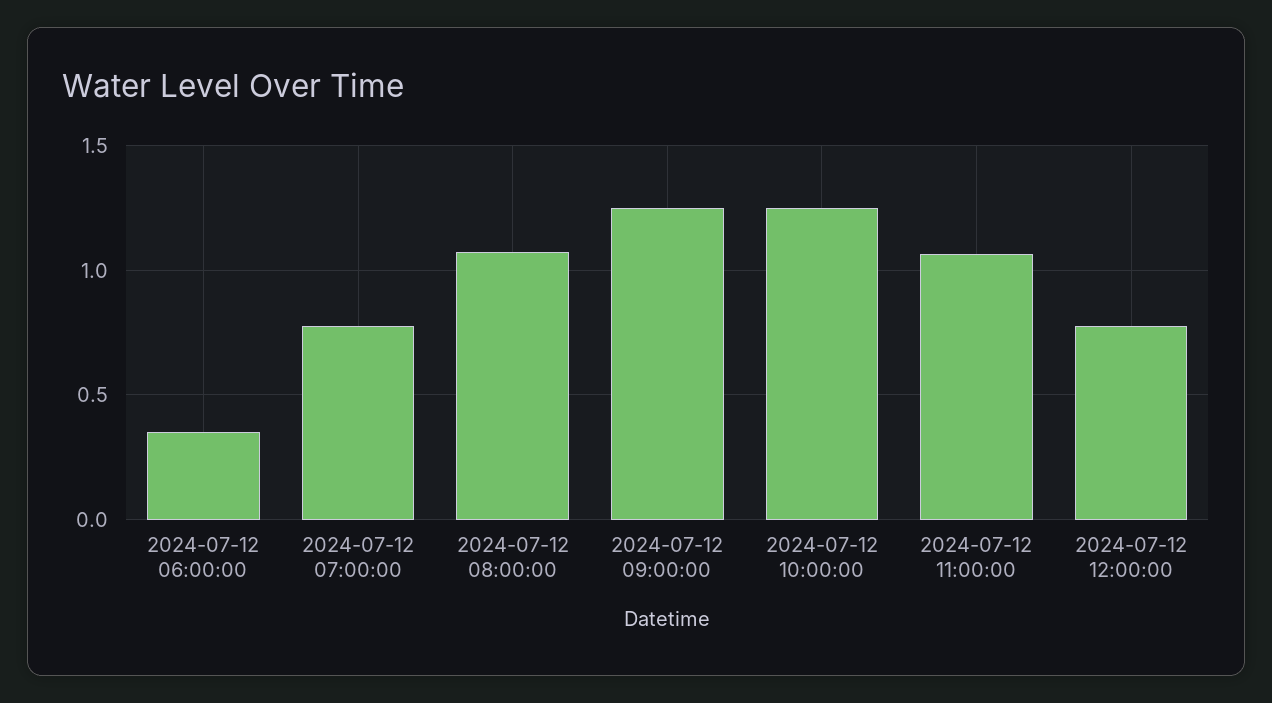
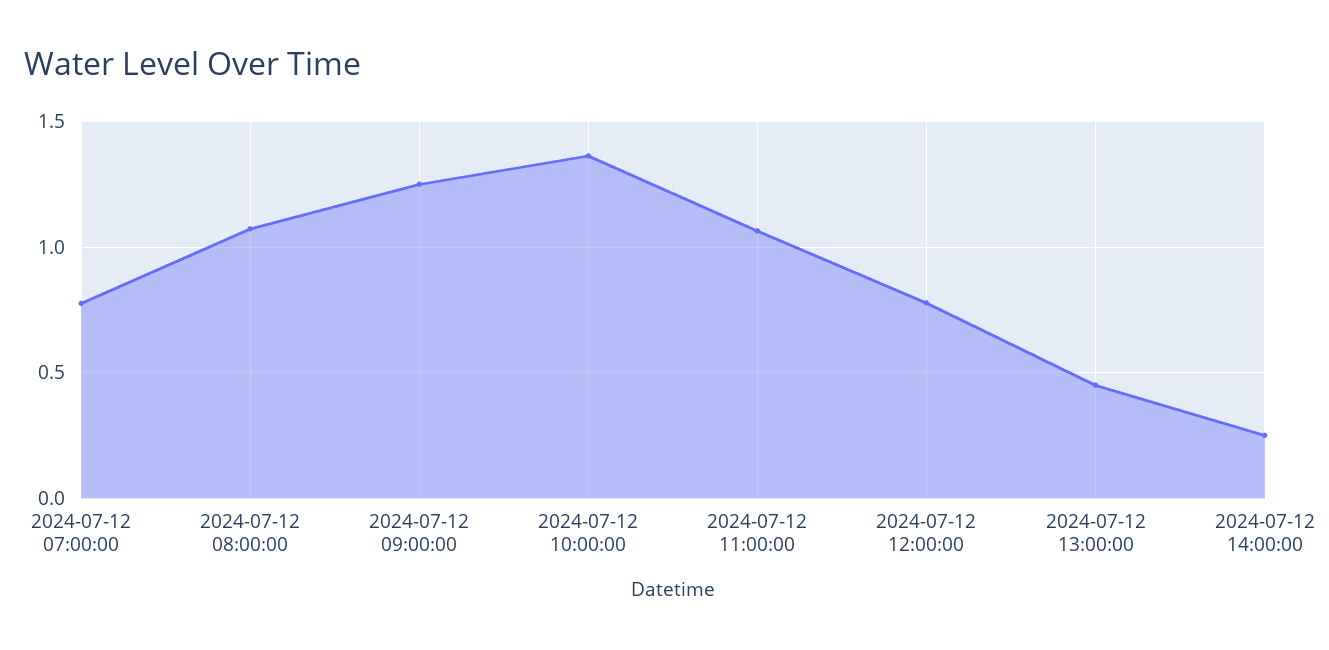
2024-07-12 06:00:00: 0.35 -> none
2024-07-12 10:00:00: 1.25 -> 1.35
2024-07-12 13:00:00: none -> 0.45
2024-07-12 14:00:00: none -> 0.25

